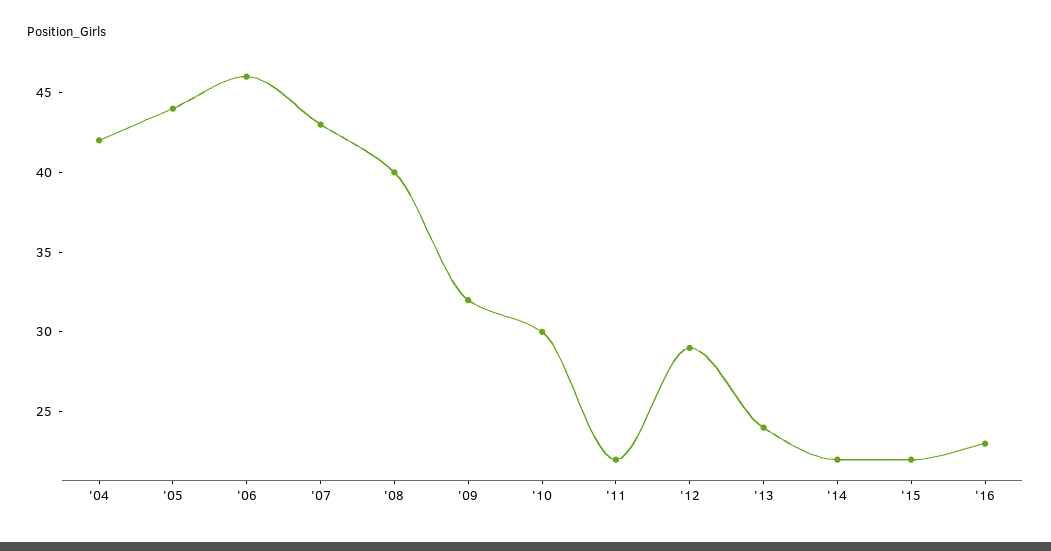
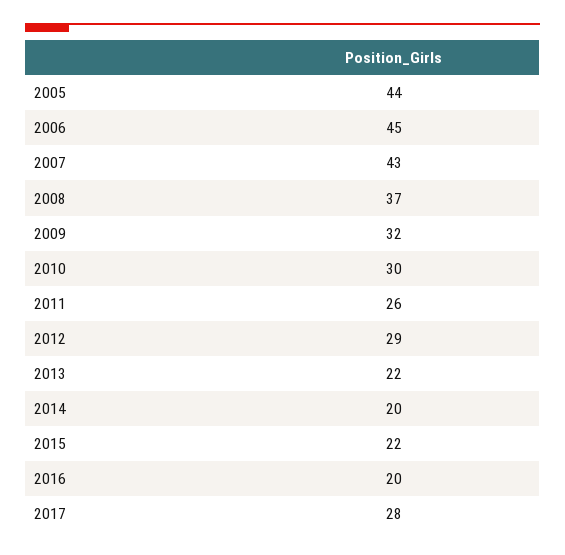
'04: 42 -> none
'06: 46 -> 45
'08: 40 -> 37
'11: 22 -> 26
'13: 24 -> 22
'14: 22 -> 20
'16: 23 -> 20
2017: none -> 28

